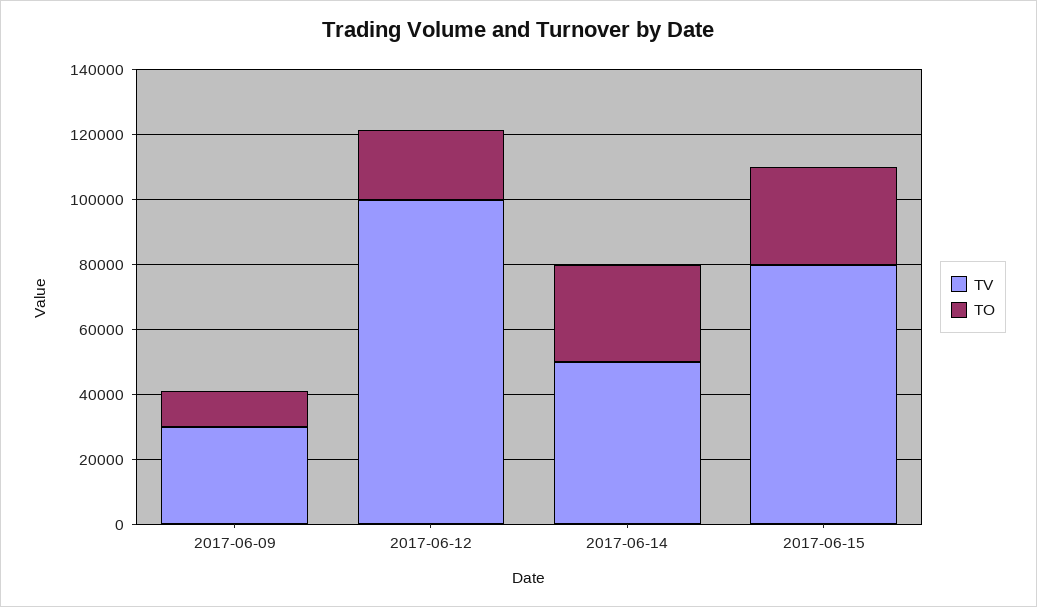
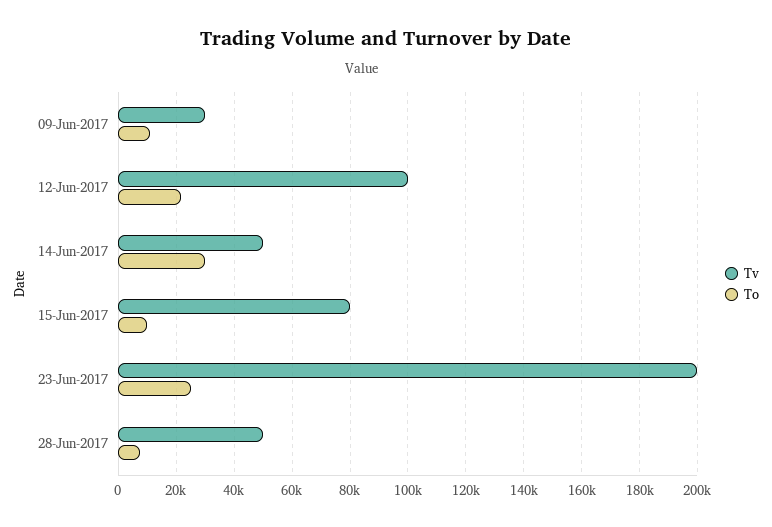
TO, 2017-06-15: 30000 -> 10000
TV, 23-Jun-2017: none -> 200000
TO, 23-Jun-2017: none -> 25000
TV, 28-Jun-2017: none -> 50000
TO, 28-Jun-2017: none -> 7500

